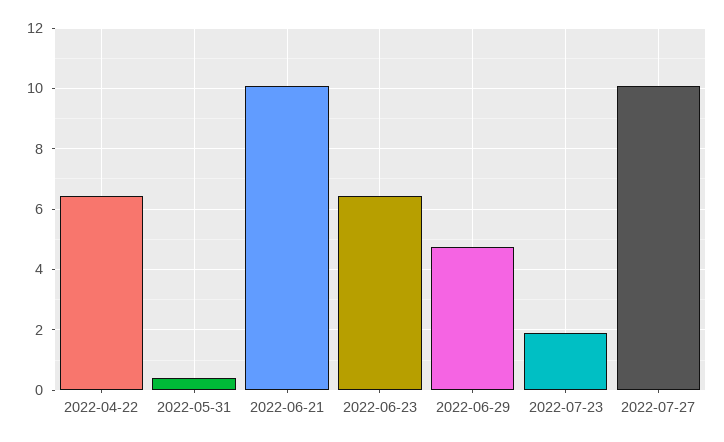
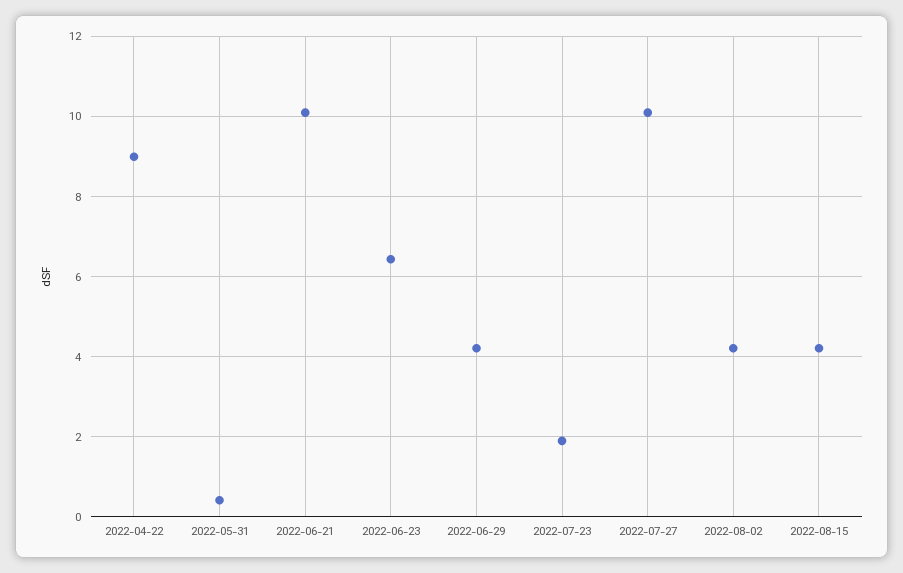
2022-04-22: 6.4 -> 9
2022-06-29: 4.8 -> 4.2
2022-08-02: none -> 4.2
2022-08-15: none -> 4.2

